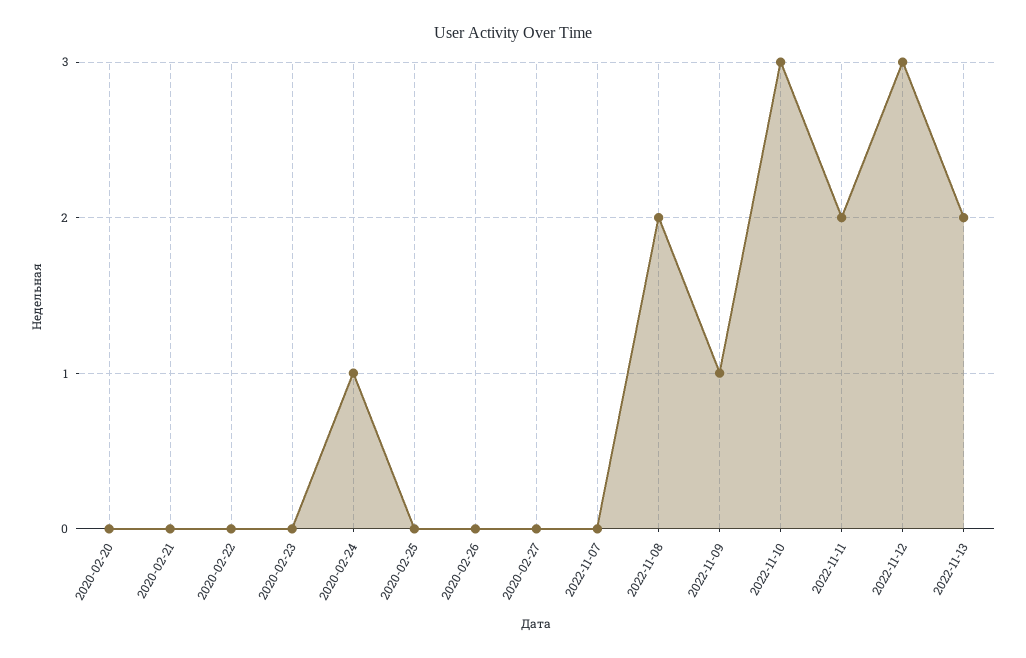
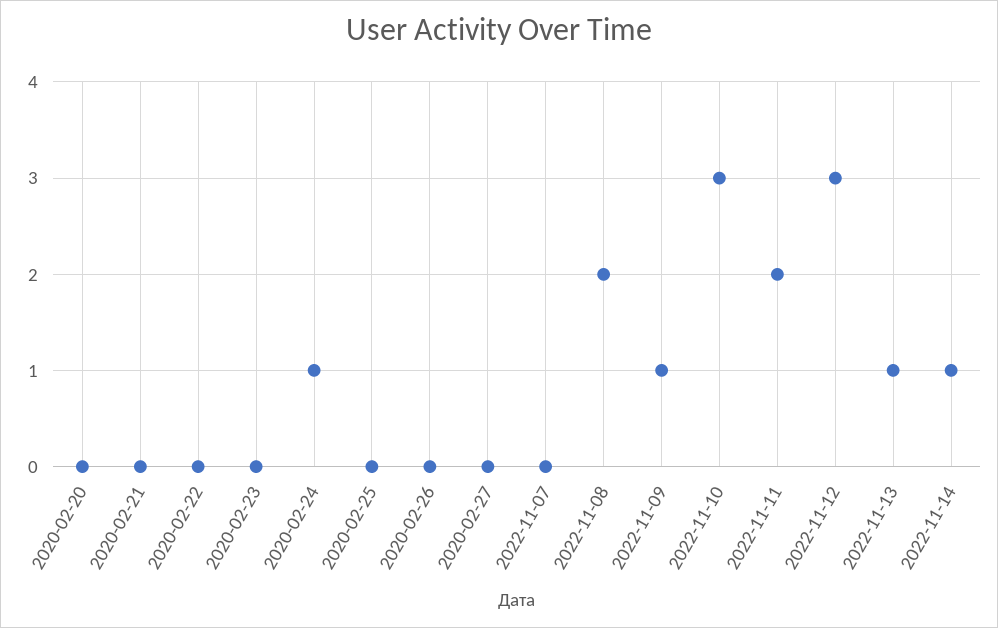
2022-11-13: 2 -> 1
2022-11-14: none -> 1

